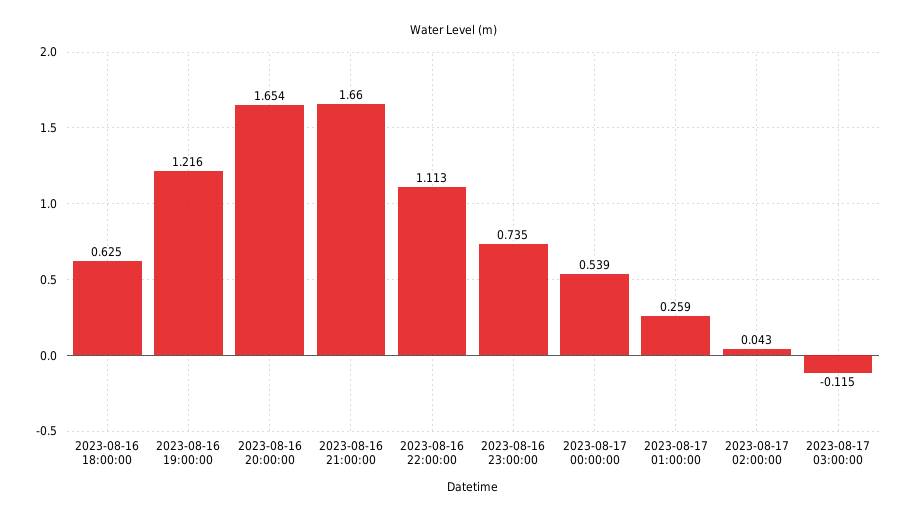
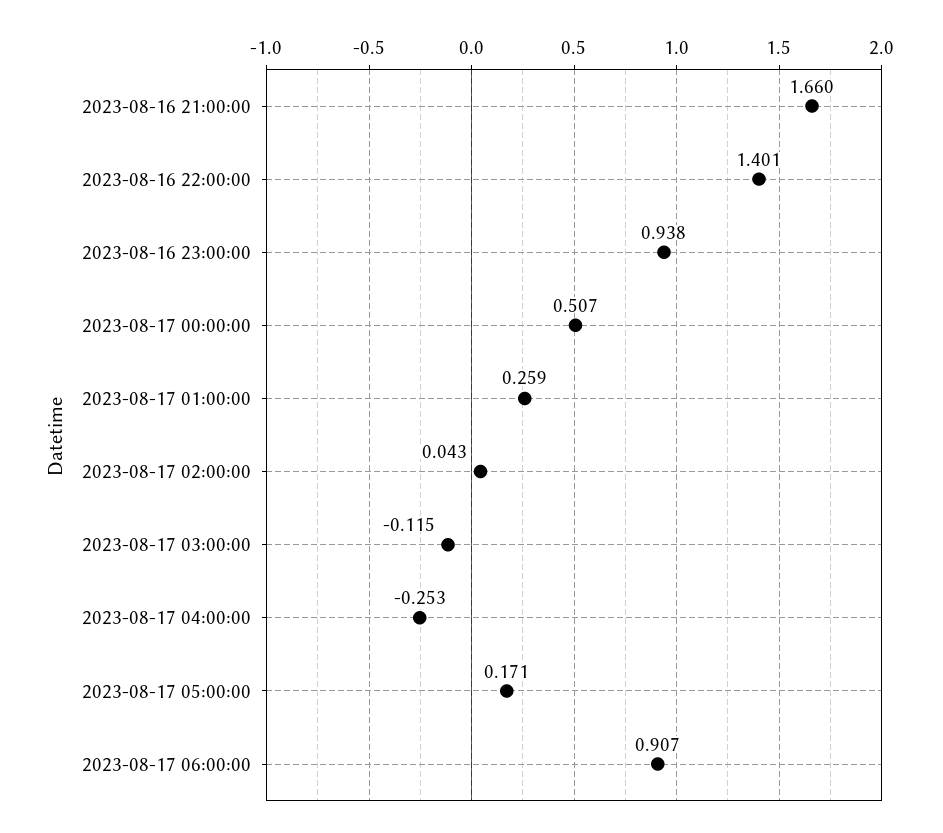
2023-08-16 18:00:00: 0.625 -> none
2023-08-16 19:00:00: 1.216 -> none
2023-08-16 20:00:00: 1.654 -> none
2023-08-16 22:00:00: 1.113 -> 1.401
2023-08-16 23:00:00: 0.735 -> 0.938
2023-08-17 00:00:00: 0.539 -> 0.507
2023-08-17 04:00:00: none -> -0.253
2023-08-17 05:00:00: none -> 0.171
2023-08-17 06:00:00: none -> 0.907

